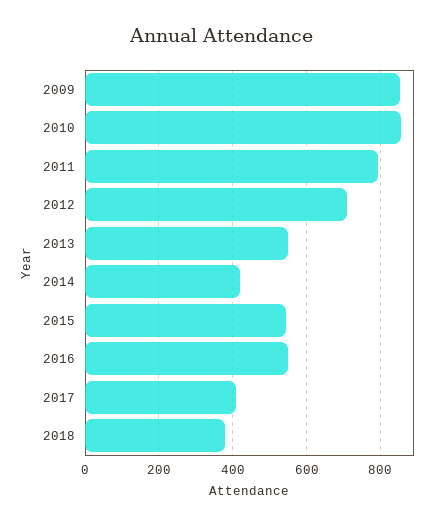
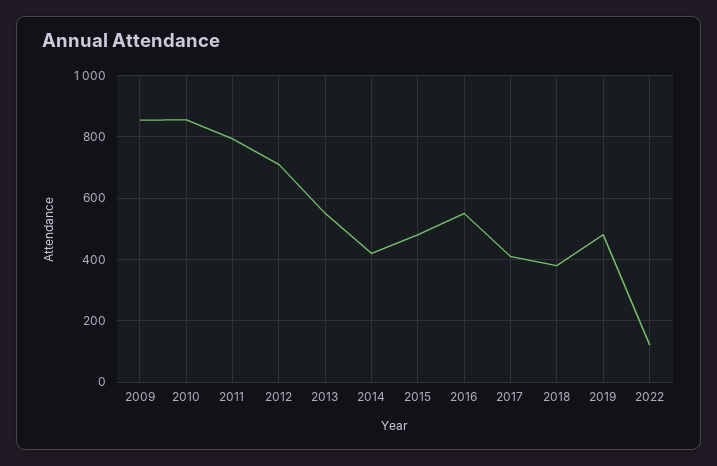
2015: 540 -> 480
2019: none -> 480
2022: none -> 120

